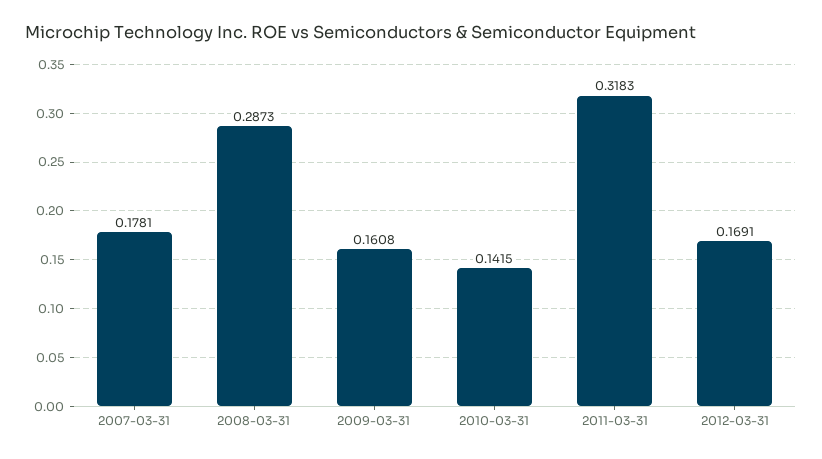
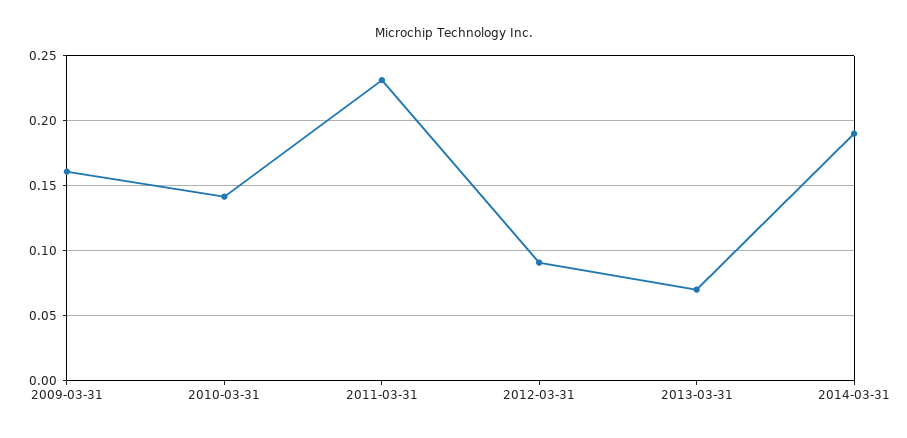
2007-03-31: 0.1781 -> none
2008-03-31: 0.2873 -> none
2011-03-31: 0.3183 -> 0.23
2012-03-31: 0.1691 -> 0.09
2013-03-31: none -> 0.07
2014-03-31: none -> 0.19

